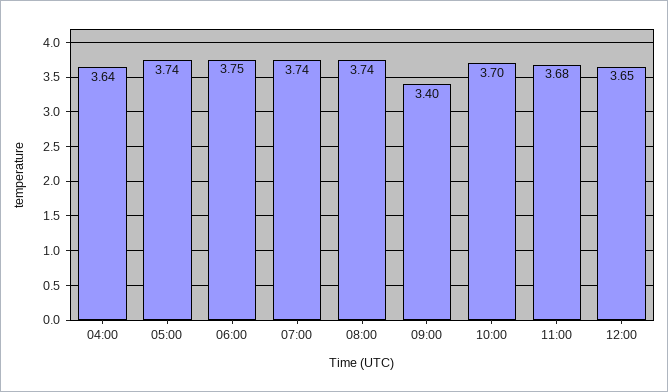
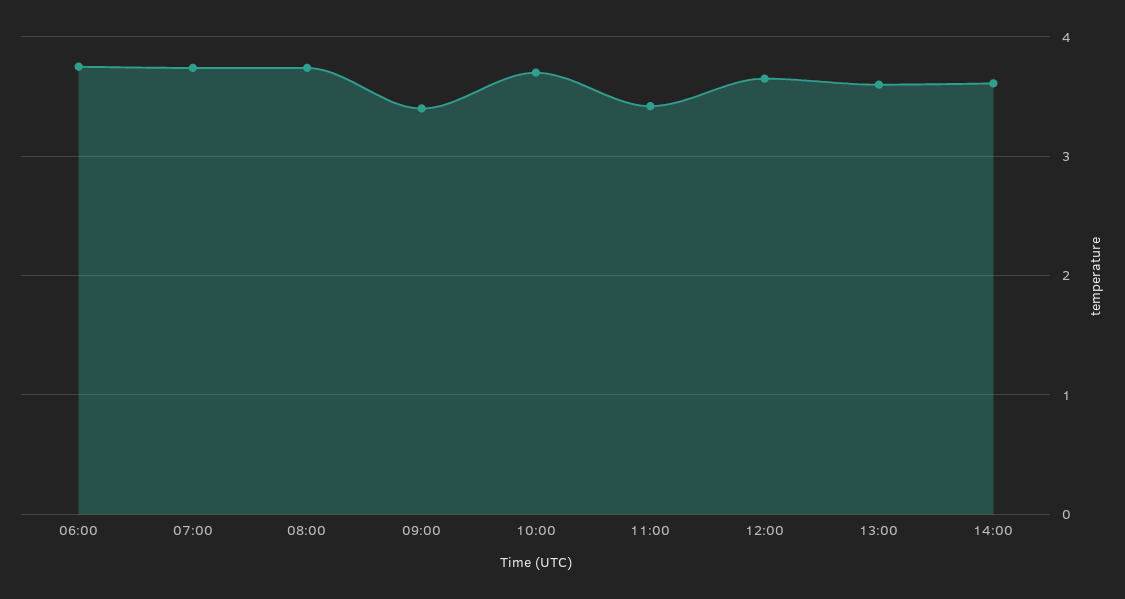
04:00: 3.64 -> none
05:00: 3.74 -> none
11:00: 3.68 -> 3.4
13:00: none -> 3.6
14:00: none -> 3.6

